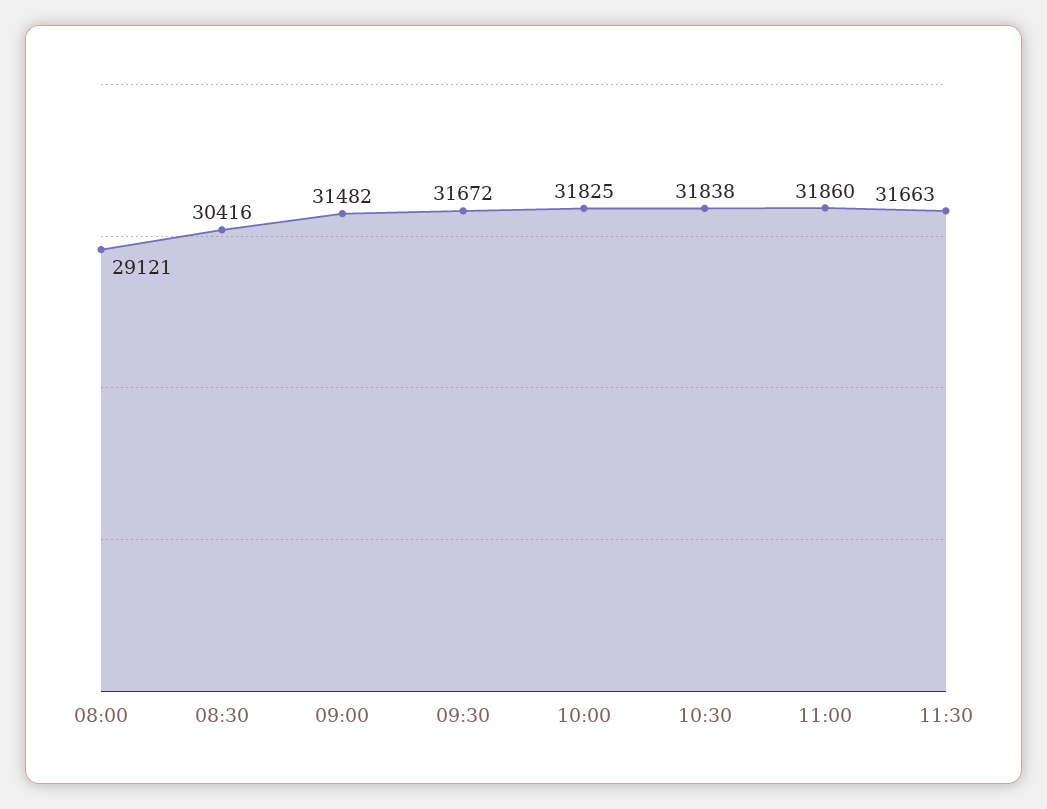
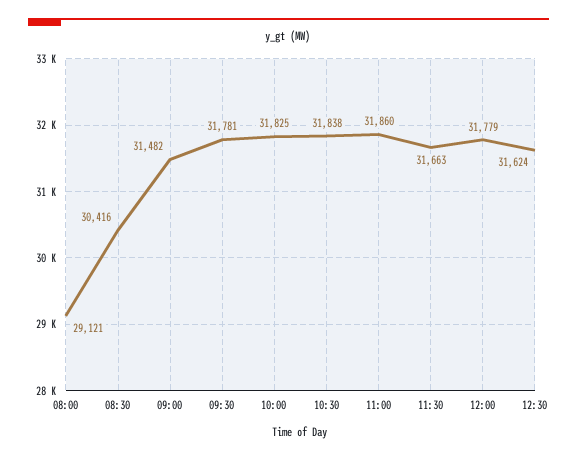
09:30: 31672 -> 31781
12:00: none -> 31779
12:30: none -> 31624

